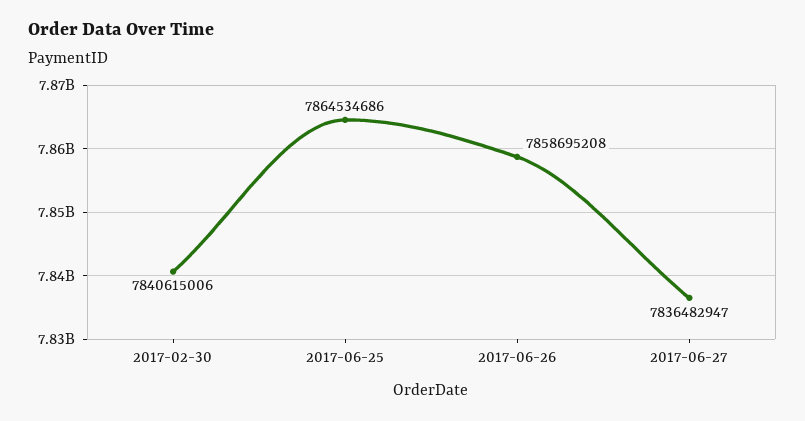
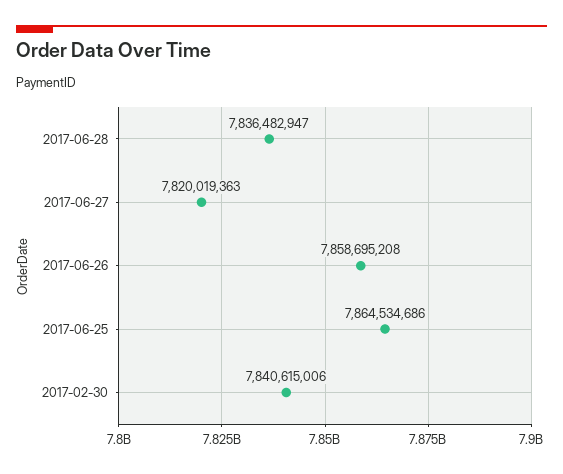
2017-06-27: 7836482947 -> 7820019363
2017-06-28: none -> 7836482947

